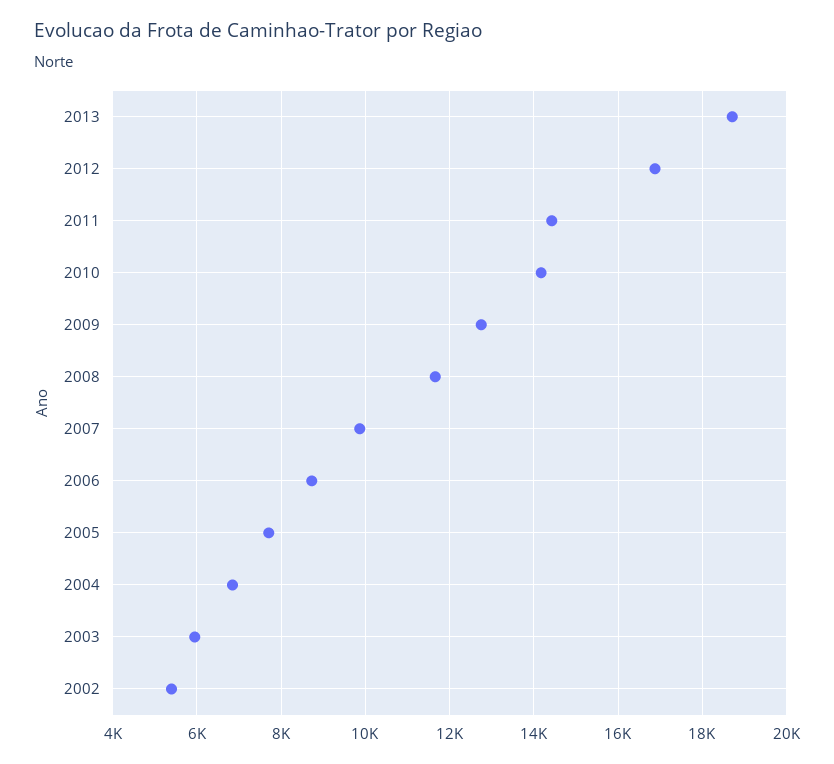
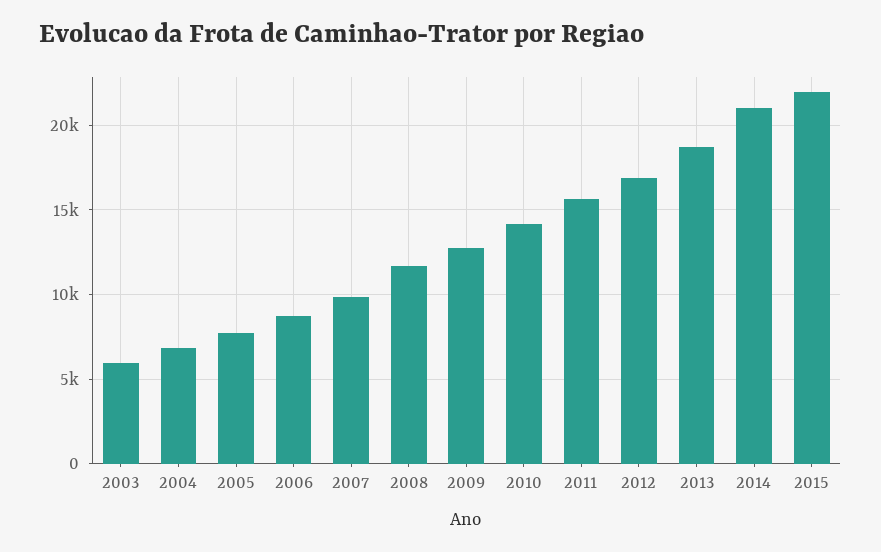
2011: 14400 -> 15500
2002: 5400 -> none
2014: none -> 21000
2015: none -> 22000

